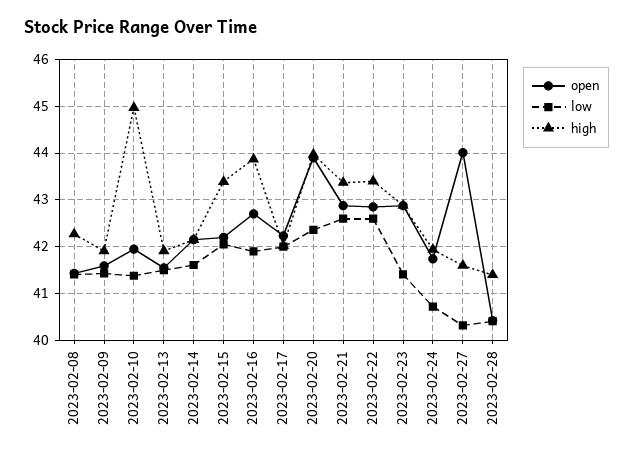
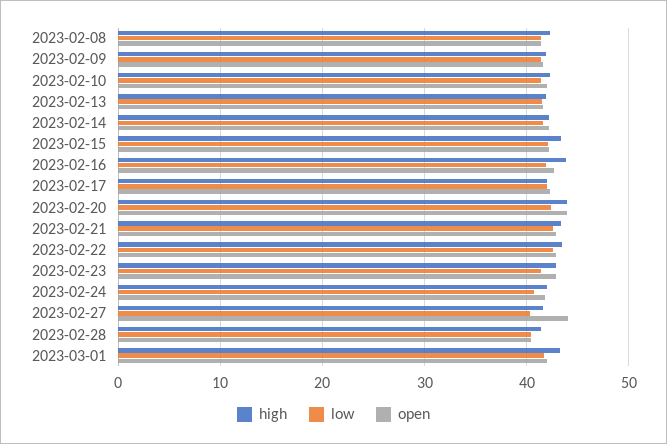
high, 2023-02-10: 45 -> 42
high, 2023-03-01: none -> 43
low, 2023-03-01: none -> 42
open, 2023-03-01: none -> 42

